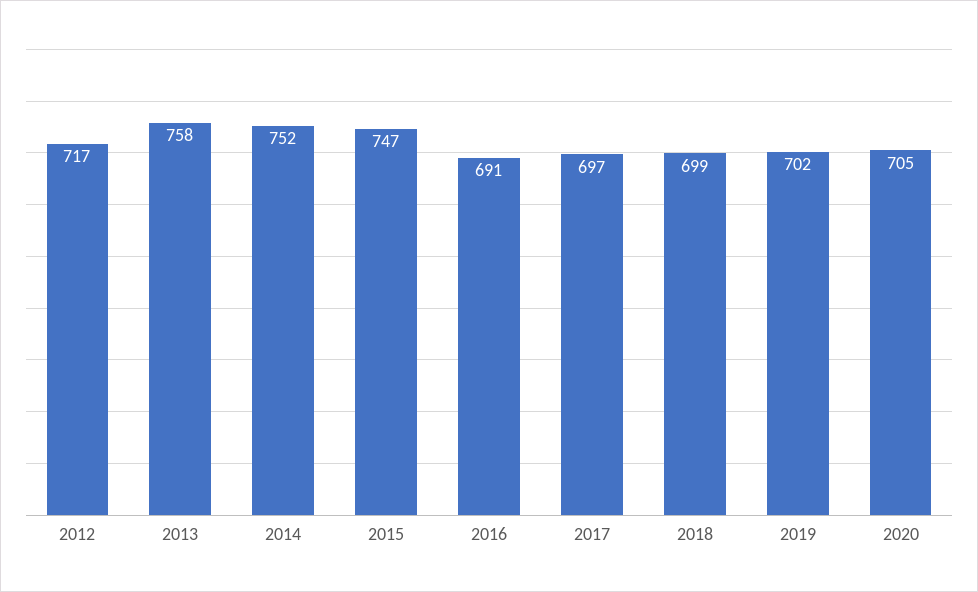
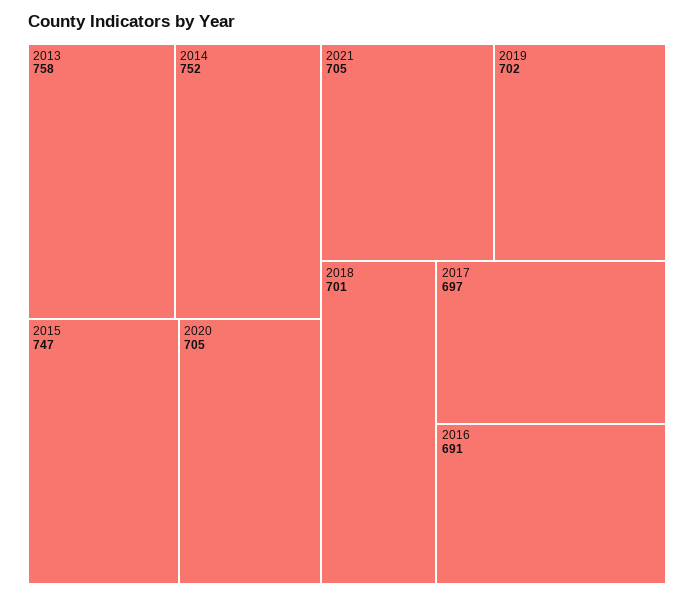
2012: 717 -> none
2018: 699 -> 701
2021: none -> 705

